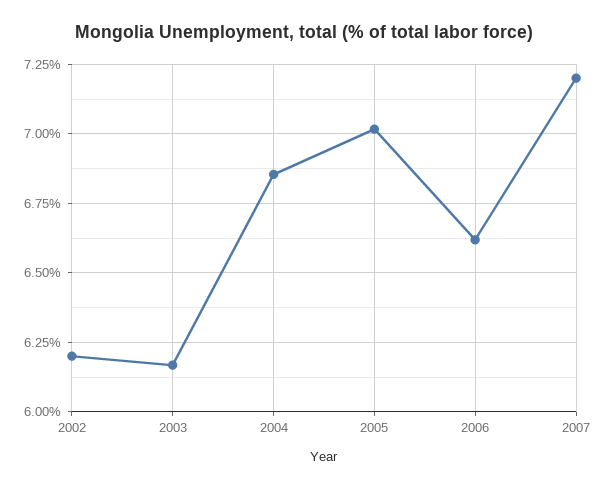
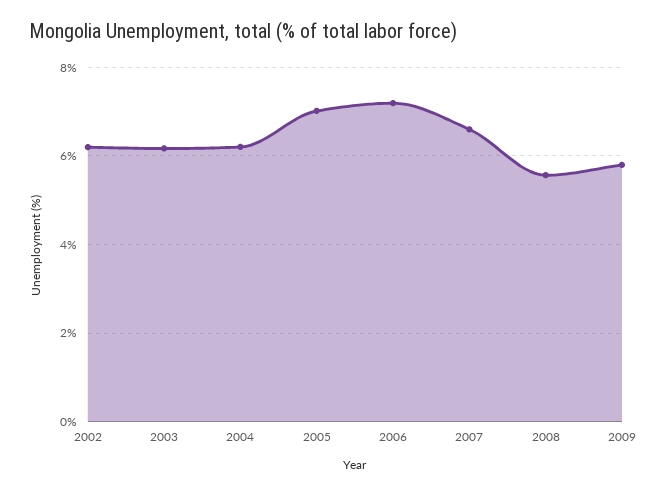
2004: 6.85 -> 6.2
2006: 6.625 -> 7.2
2007: 7.2 -> 6.6
2008: none -> 5.6
2009: none -> 5.8

